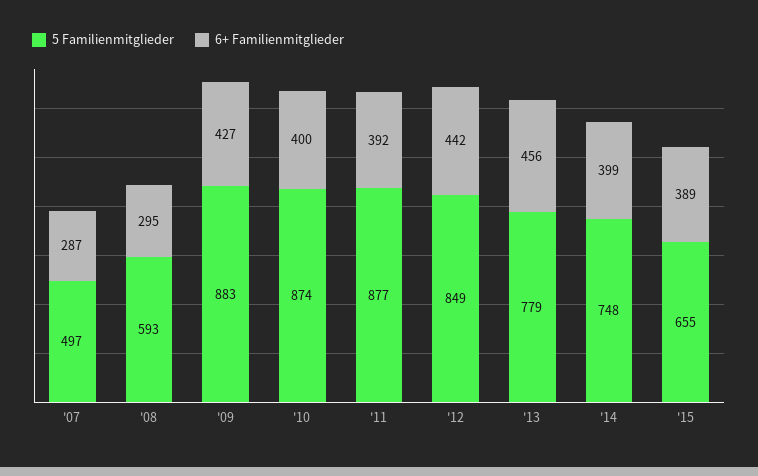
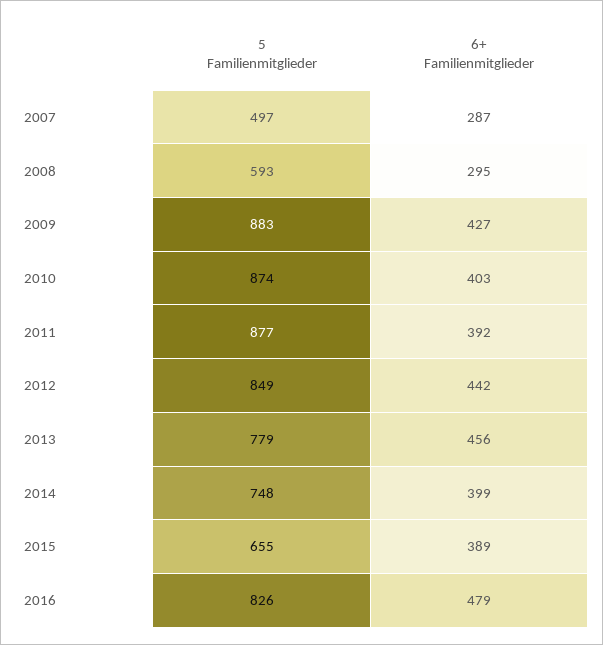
6+ Familienmitglieder, '10: 400 -> 403
5 Familienmitglieder, 2016: none -> 826
6+ Familienmitglieder, 2016: none -> 479

